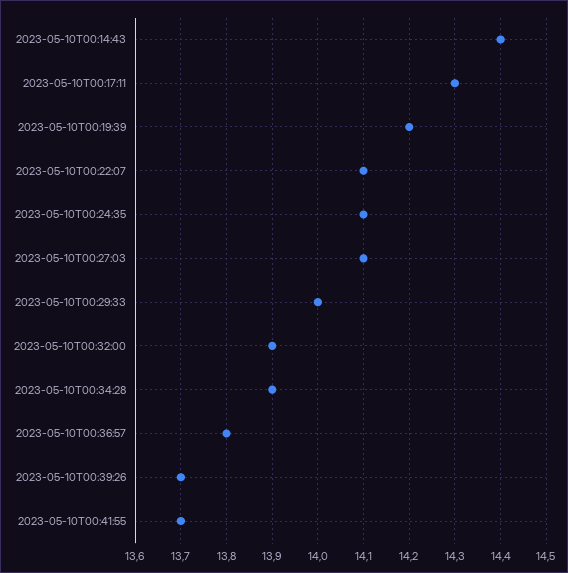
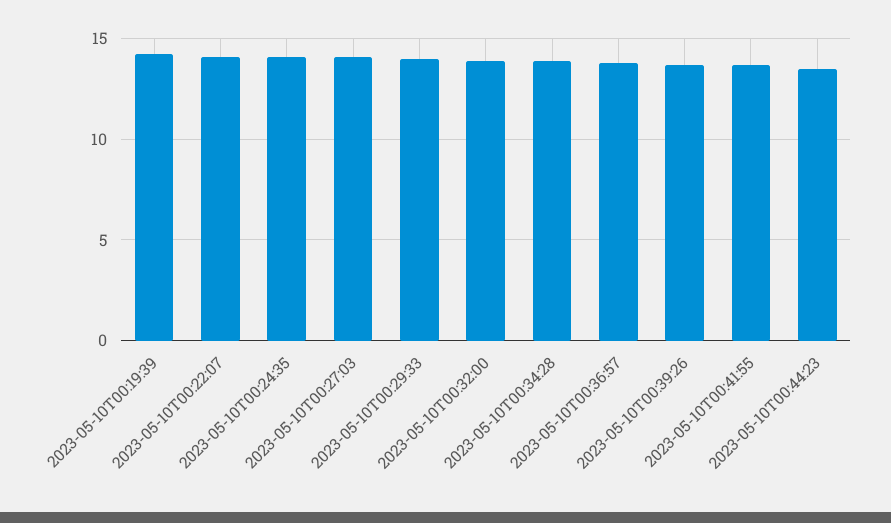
2023-05-10T00:14:43: 14.4 -> none
2023-05-10T00:17:11: 14.3 -> none
2023-05-10T00:44:23: none -> 13.5

